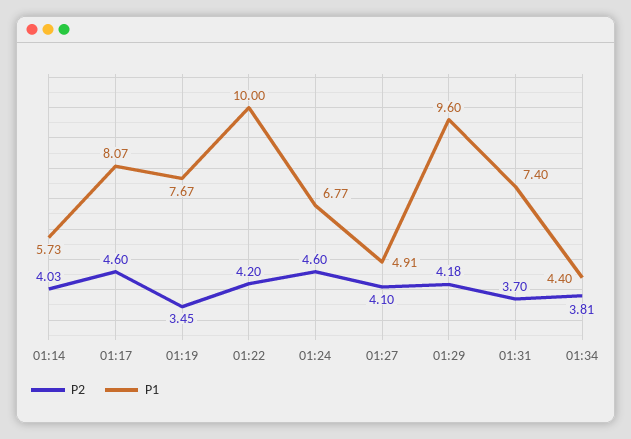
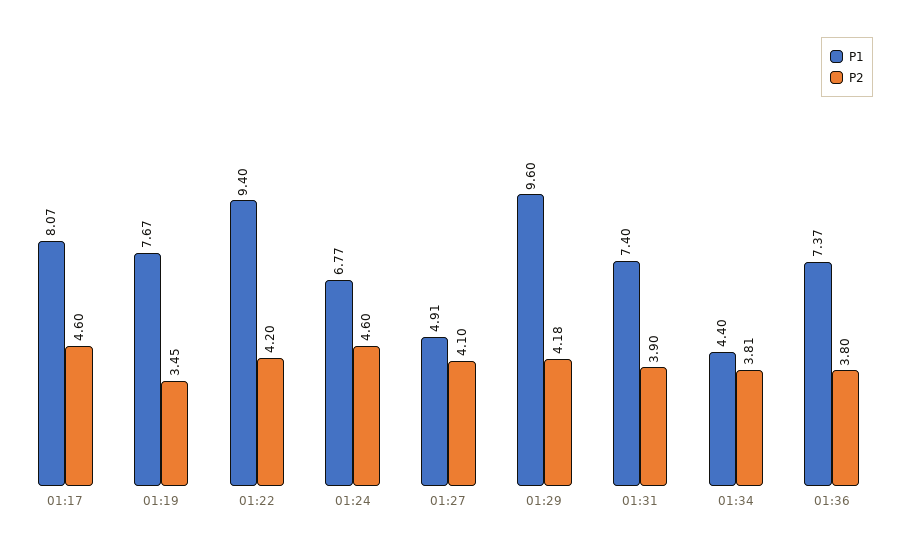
P2, 01:14: 4.03 -> none
P1, 01:14: 5.73 -> none
P1, 01:22: 10 -> 9.4
P2, 01:31: 3.7 -> 3.9
P1, 01:36: none -> 7.37
P2, 01:36: none -> 3.8

